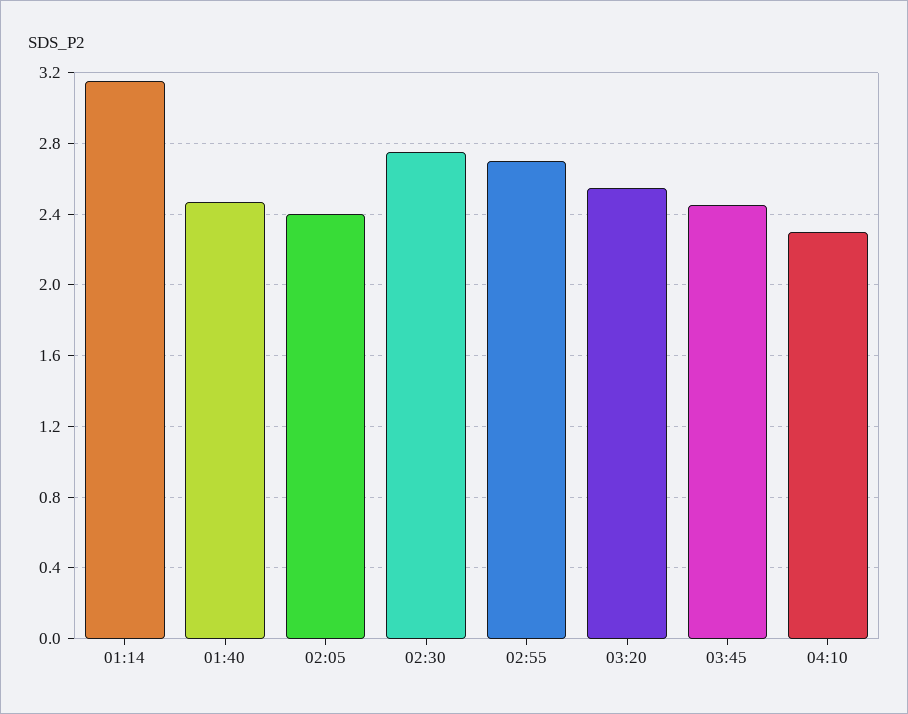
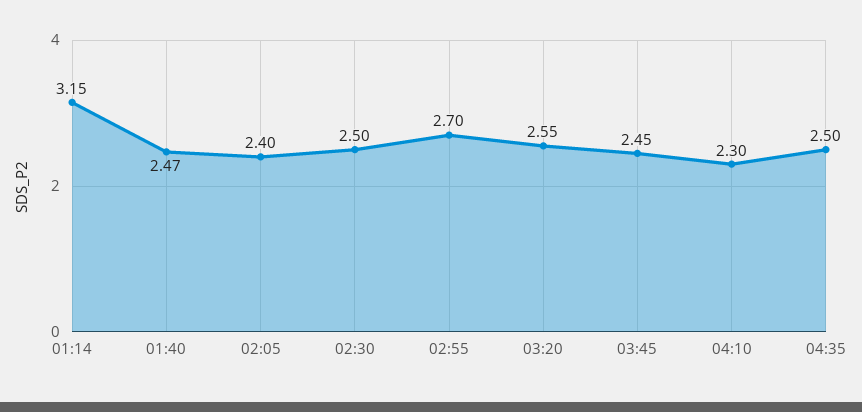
02:30: 2.75 -> 2.5
04:35: none -> 2.5

